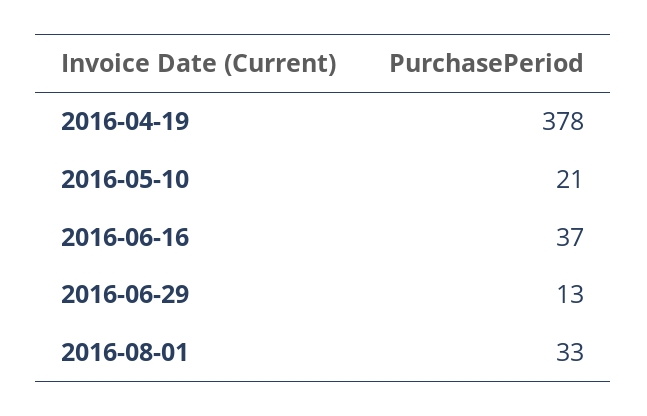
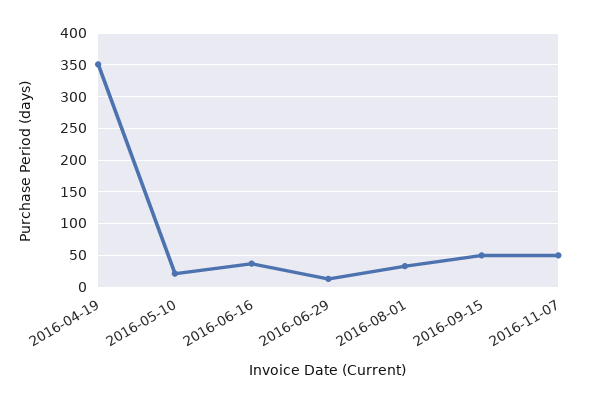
2016-04-19: 378 -> 350
2016-09-15: none -> 50
2016-11-07: none -> 50

